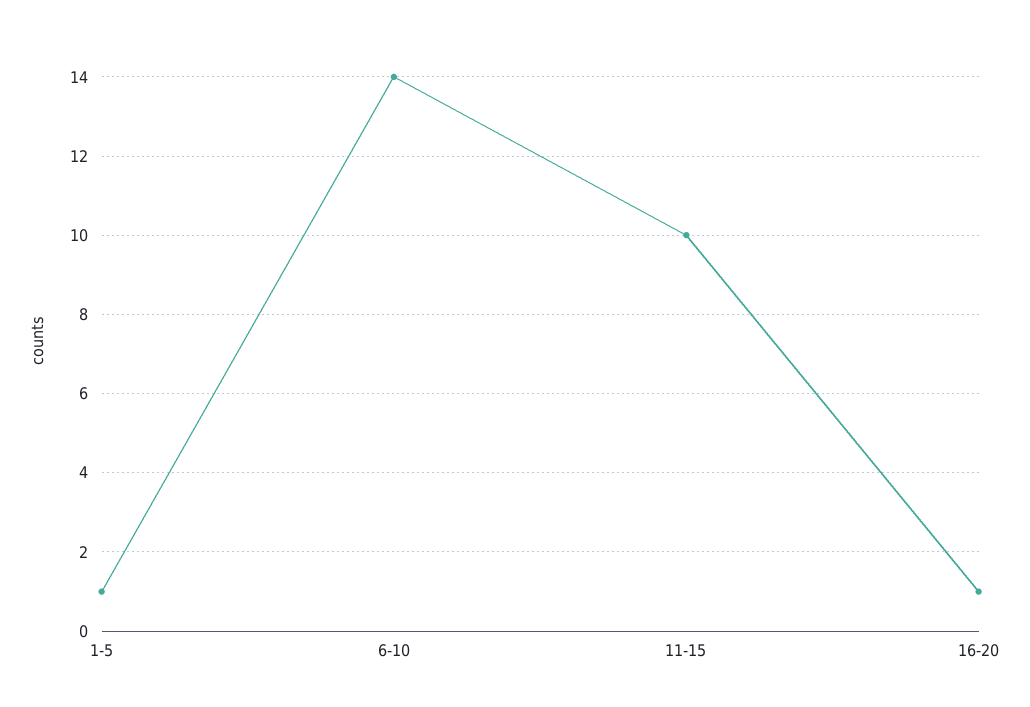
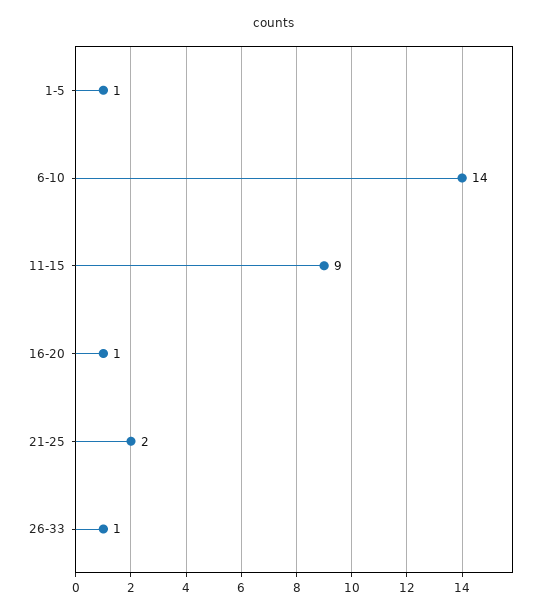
11-15: 10 -> 9
21-25: none -> 2
26-33: none -> 1

